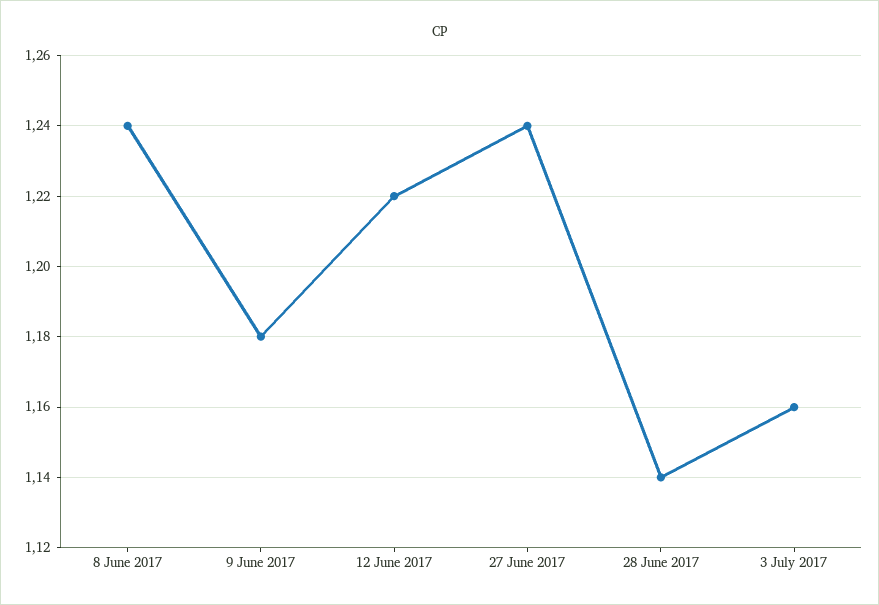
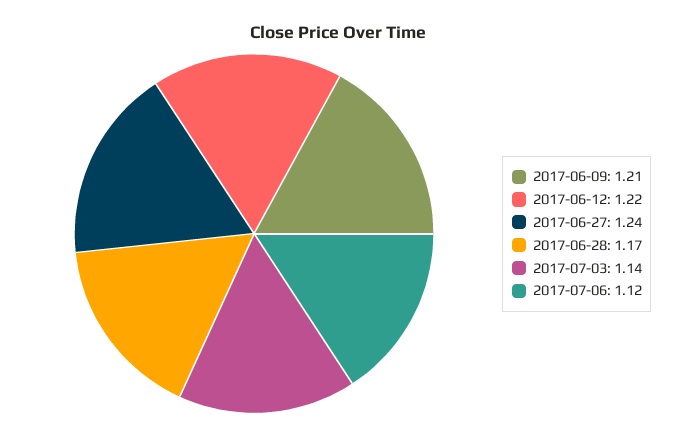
8 June 2017: 1.24 -> none
9 June 2017: 1.18 -> 1.21
28 June 2017: 1.14 -> 1.17
3 July 2017: 1.16 -> 1.14
2017-07-06: none -> 1.12

